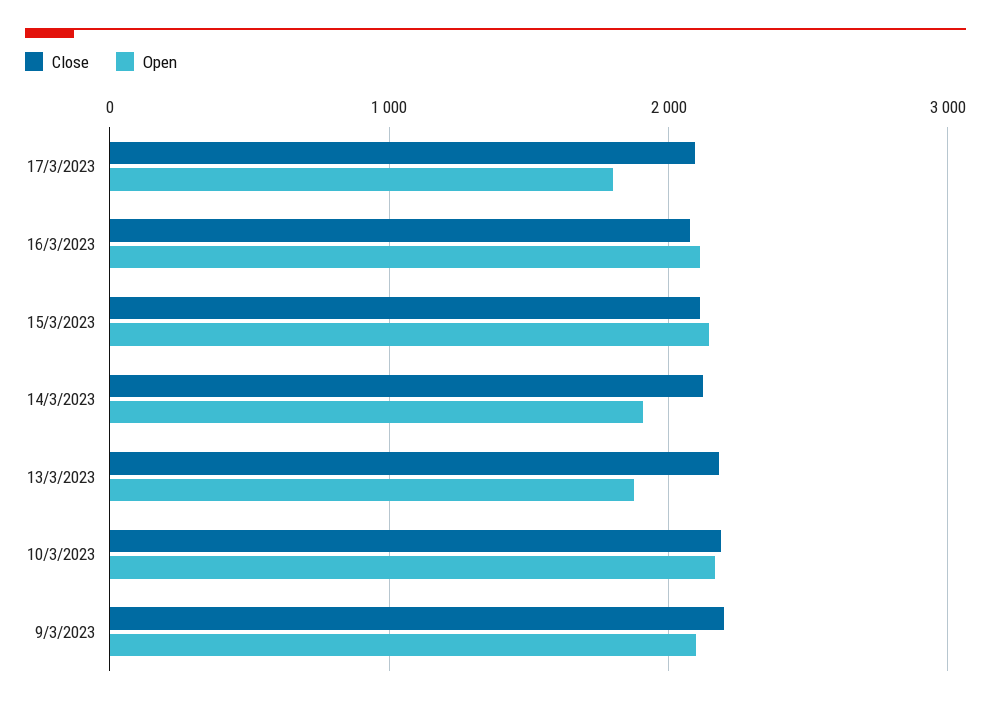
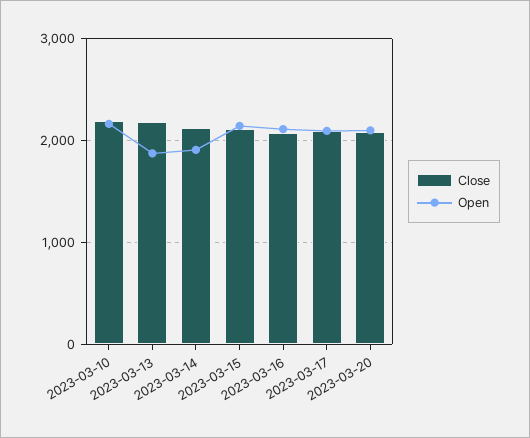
Open, 17/3/2023: 1800 -> 2100
Close, 9/3/2023: 2200 -> none
Open, 9/3/2023: 2100 -> none
Close, 2023-03-20: none -> 2100
Open, 2023-03-20: none -> 2100

